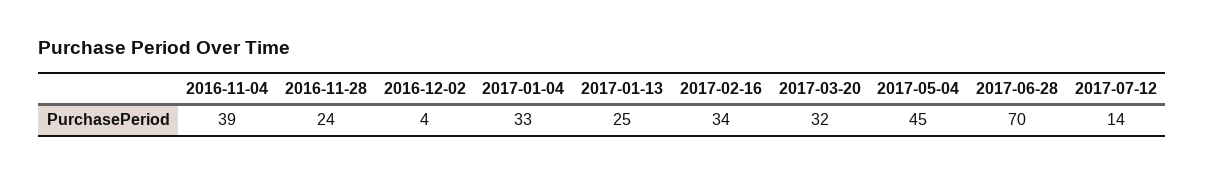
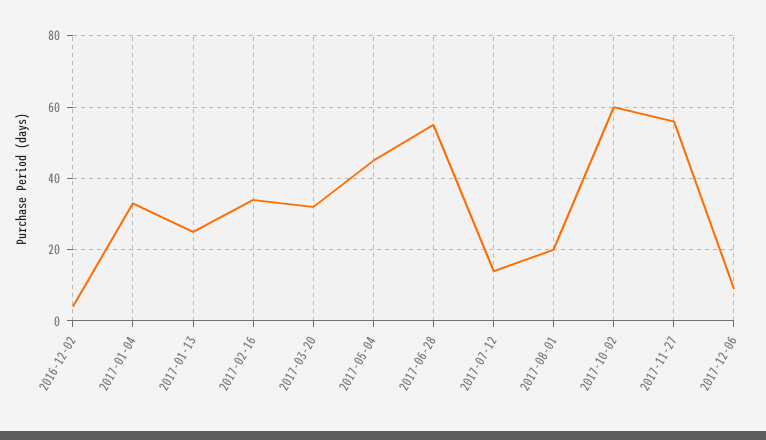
2016-11-04: 39 -> none
2016-11-28: 24 -> none
2017-06-28: 70 -> 55
2017-08-01: none -> 20
2017-10-02: none -> 60
2017-11-27: none -> 55
2017-12-06: none -> 10

